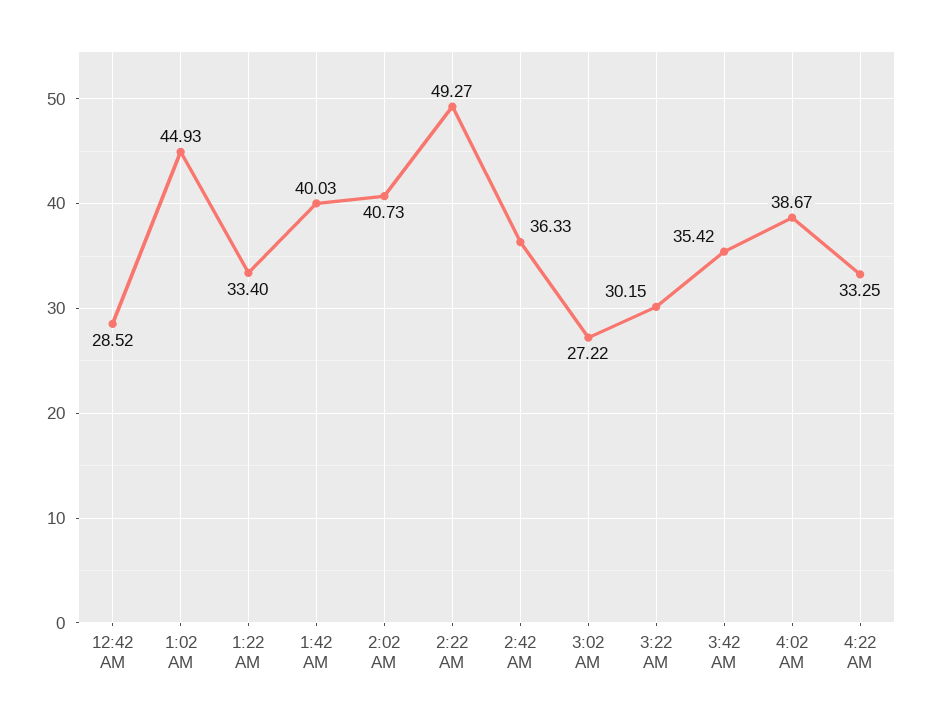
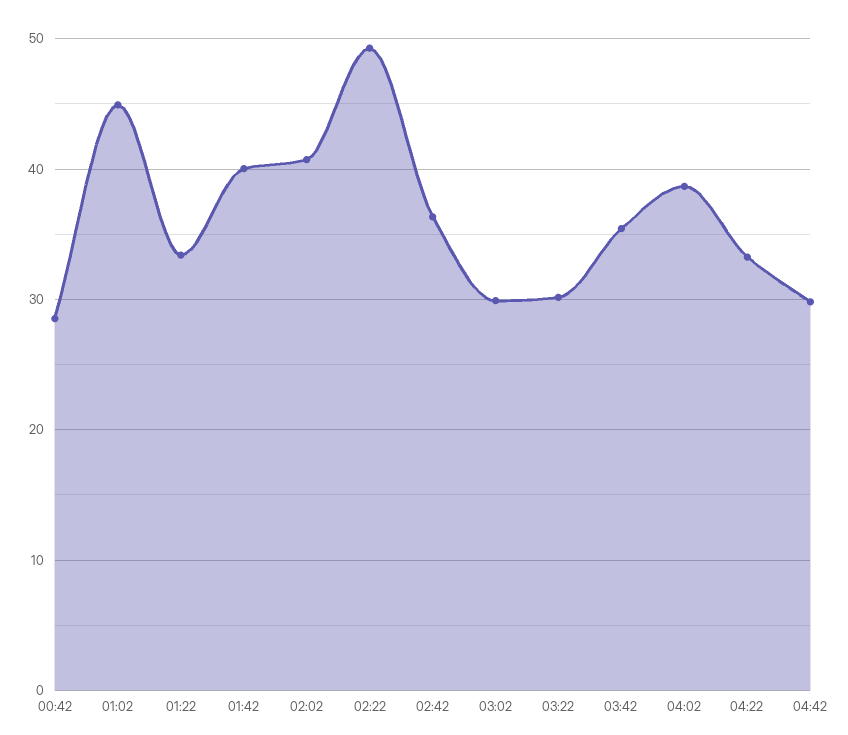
3:02 AM: 27.22 -> 30
04:42: none -> 30

